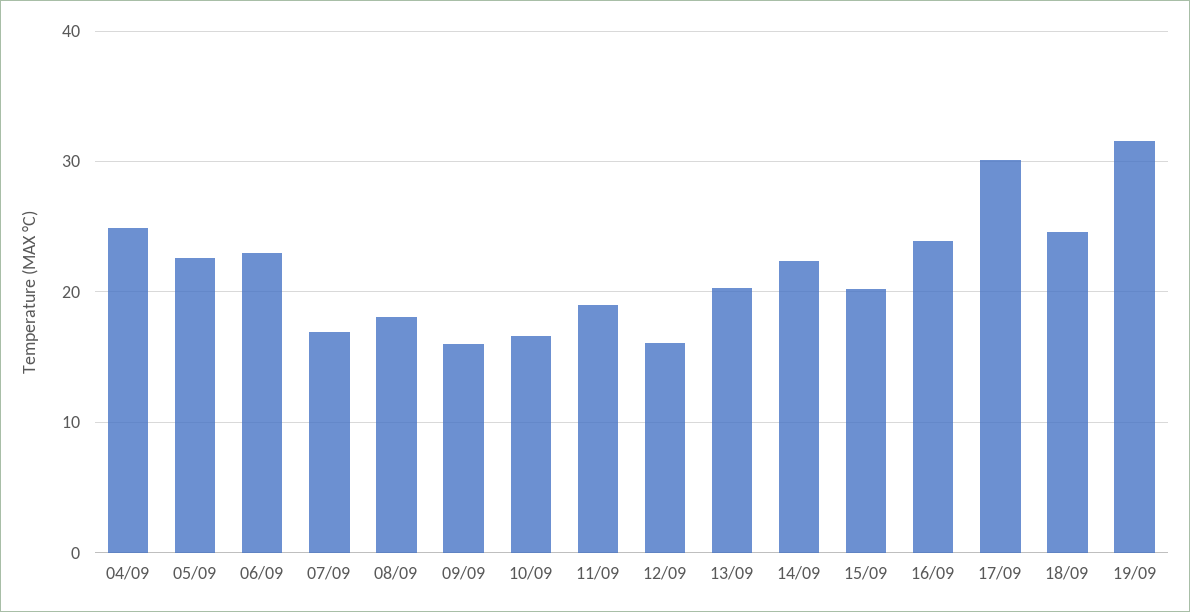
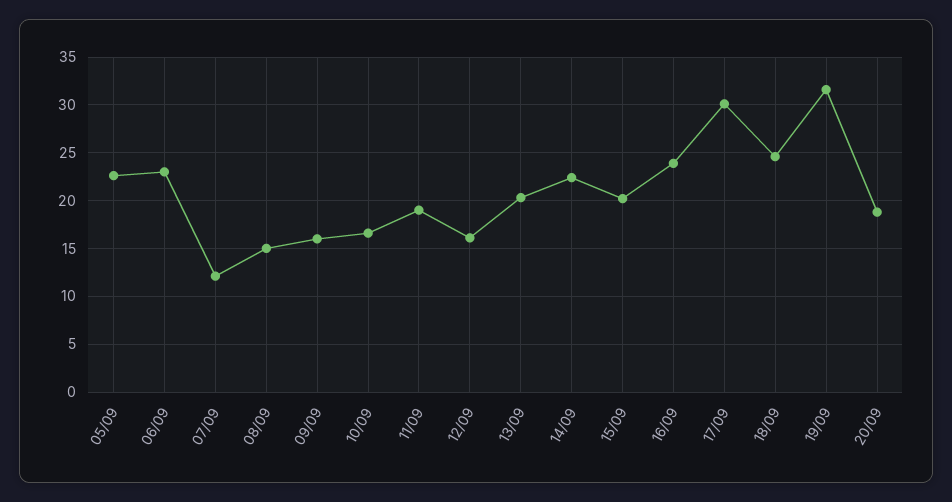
04/09: 25 -> none
07/09: 17 -> 12
08/09: 18 -> 15
20/09: none -> 19

